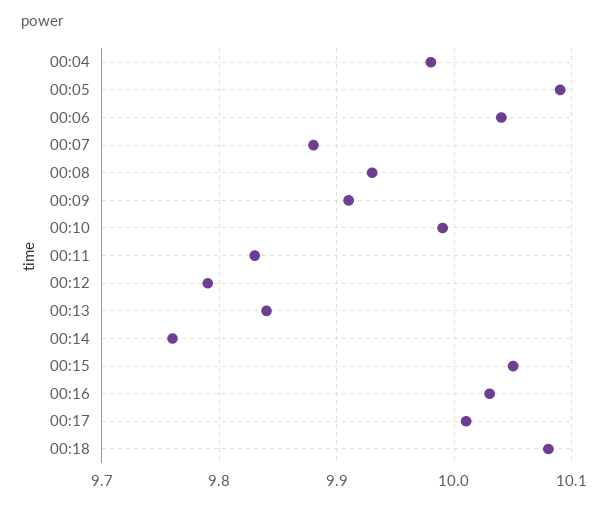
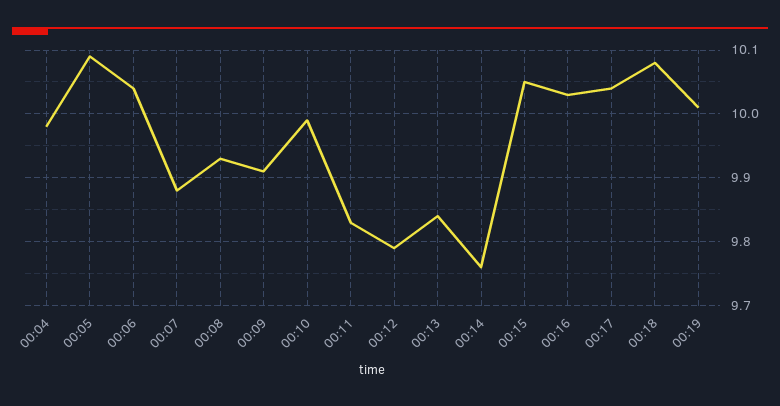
00:17: 10.01 -> 10.04
00:19: none -> 10.01

